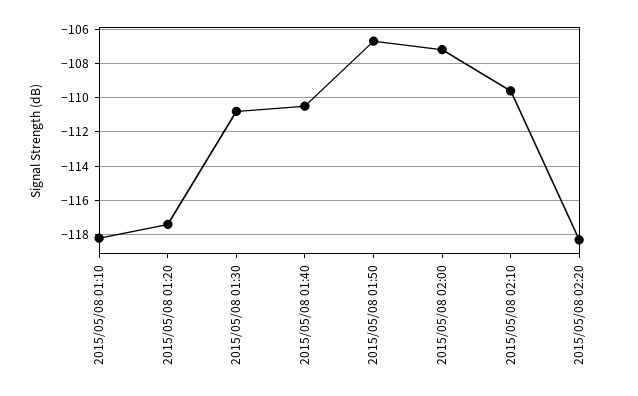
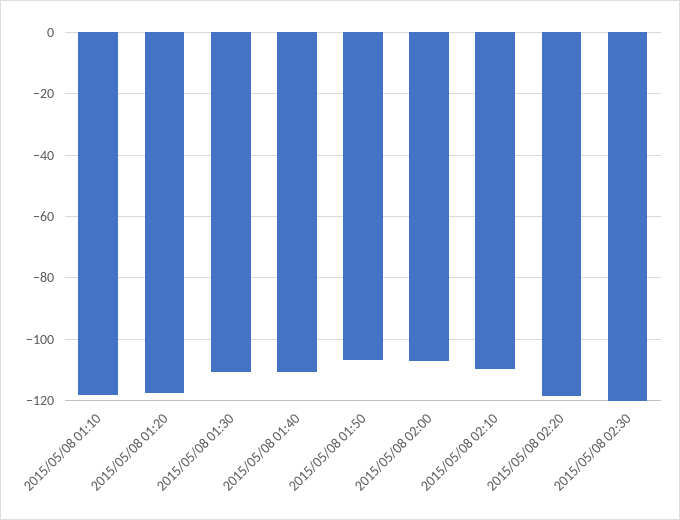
2015/05/08 02:30: none -> -120

